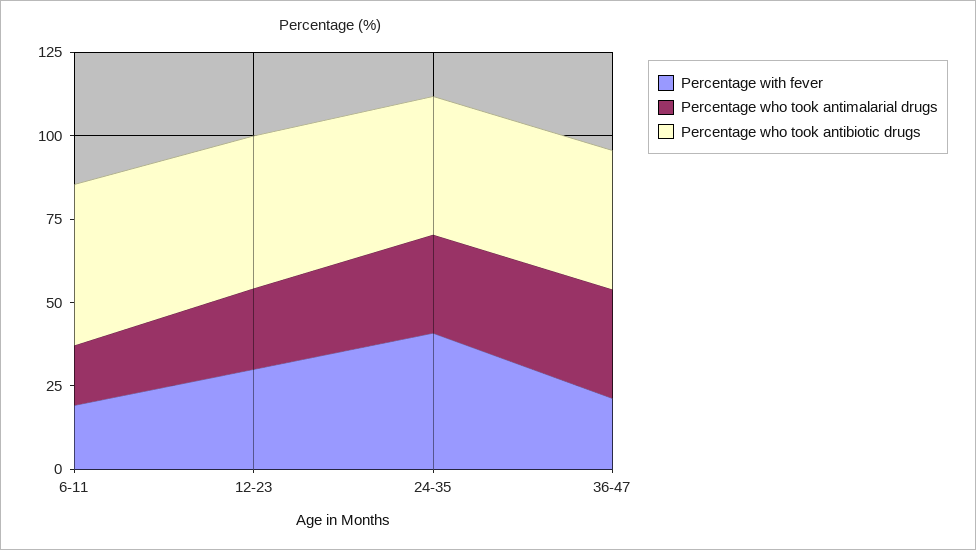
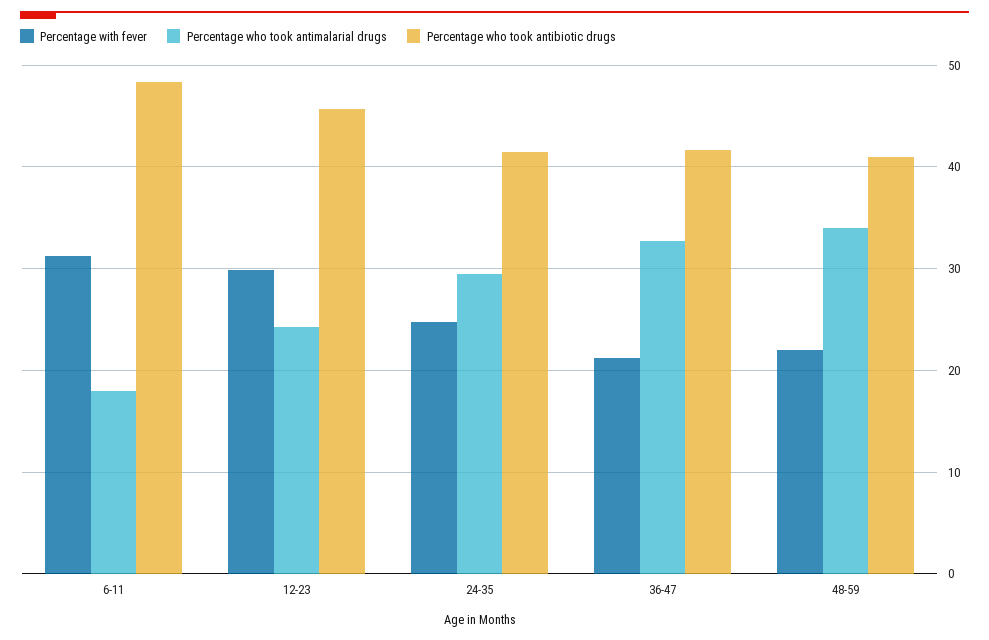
Percentage with fever, 6-11: 20 -> 31
Percentage with fever, 24-35: 40 -> 25
Percentage with fever, 48-59: none -> 22
Percentage who took antimalarial drugs, 48-59: none -> 34
Percentage who took antibiotic drugs, 48-59: none -> 41

